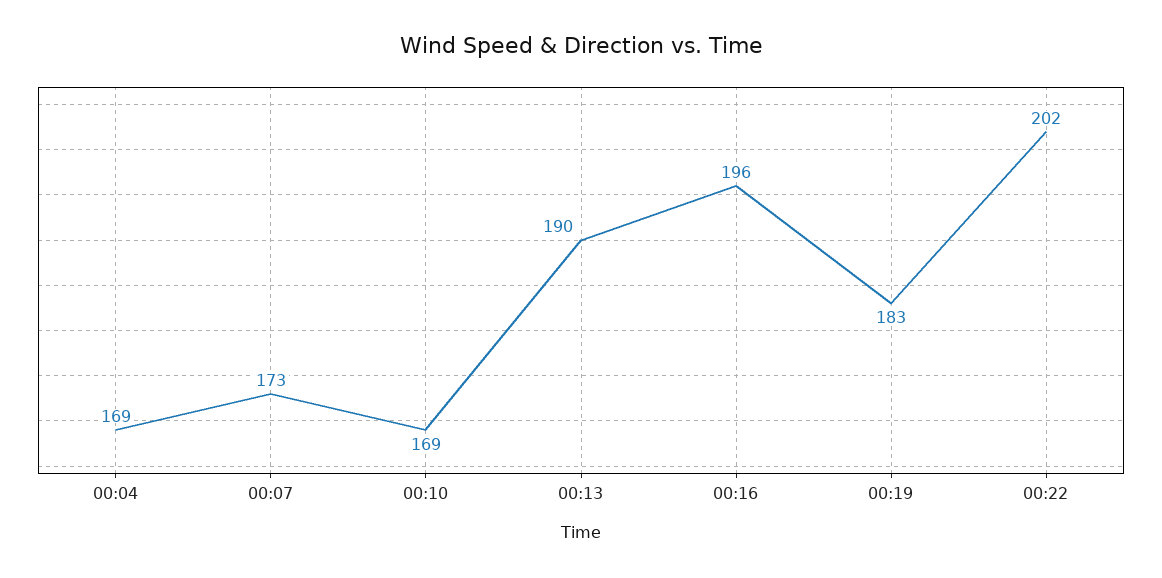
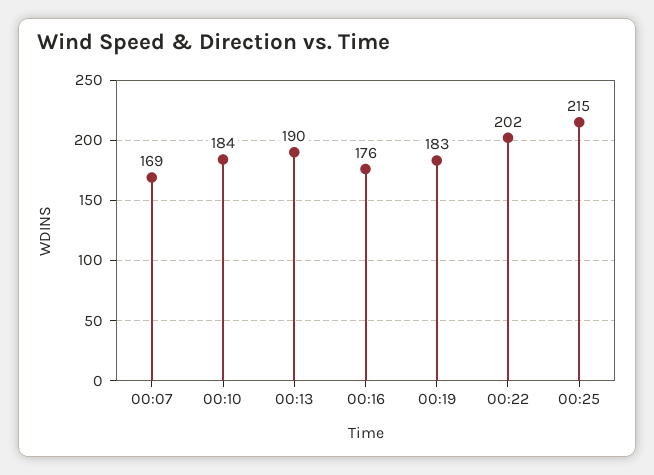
00:04: 169 -> none
00:07: 173 -> 169
00:10: 169 -> 184
00:16: 196 -> 176
00:25: none -> 215

